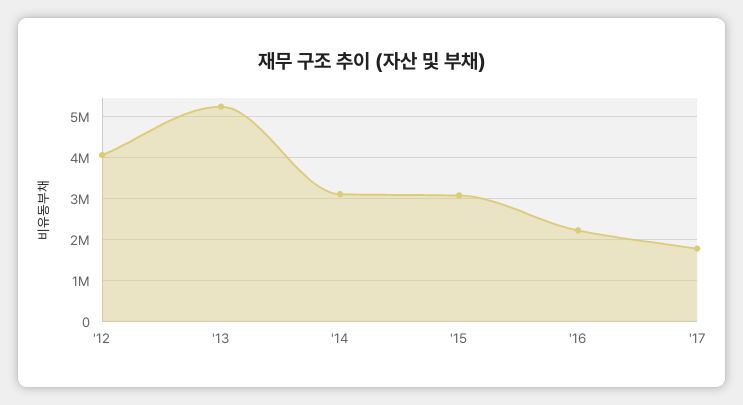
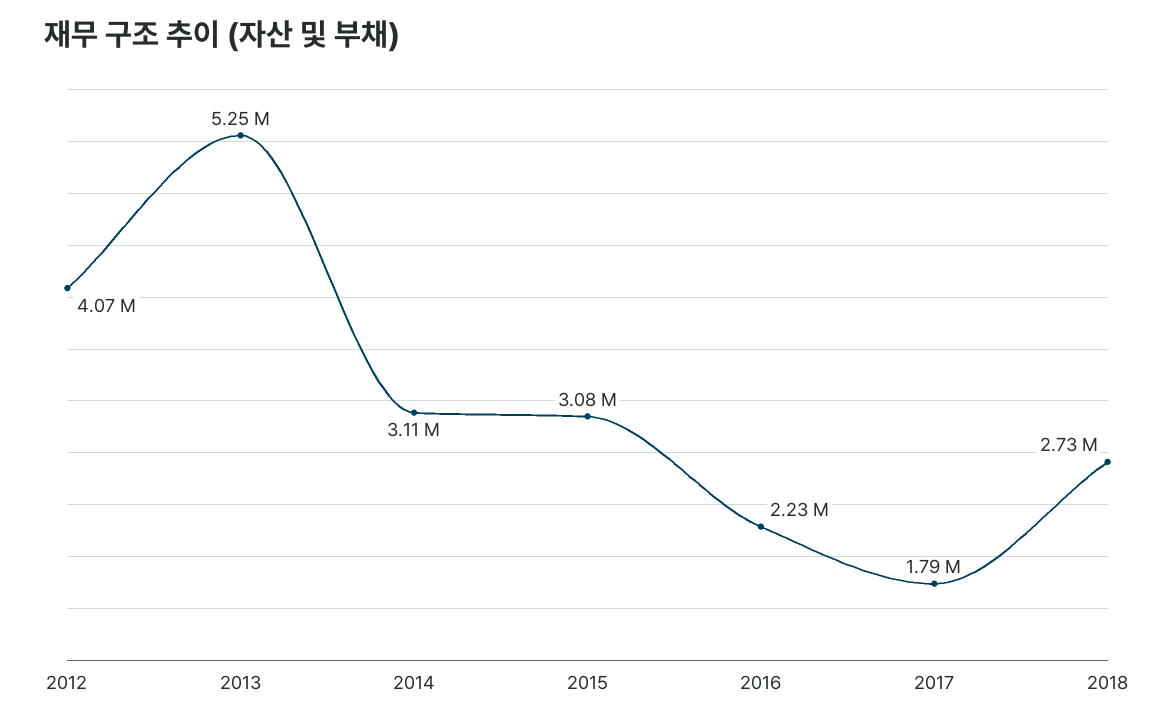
2018: none -> 2730000

